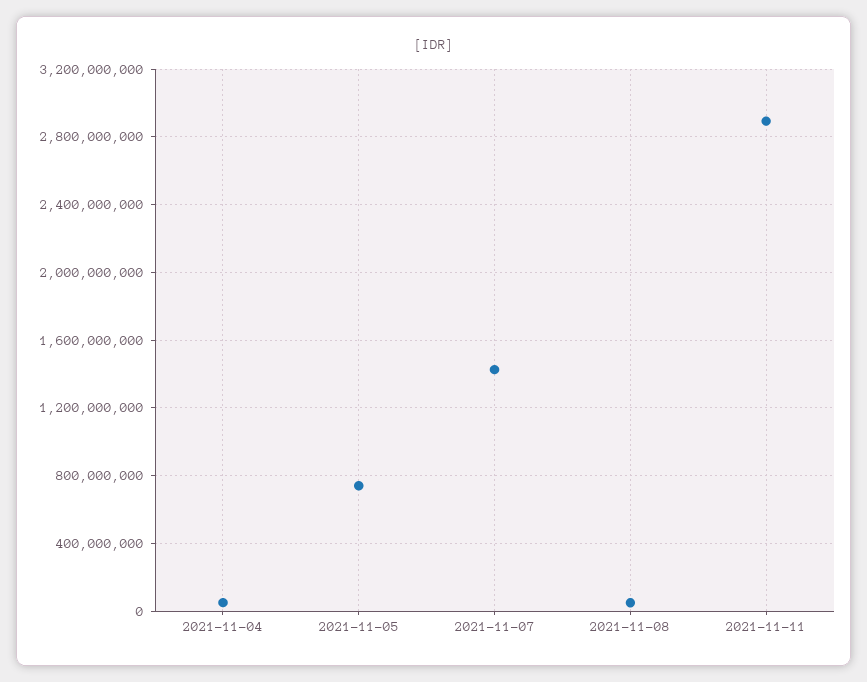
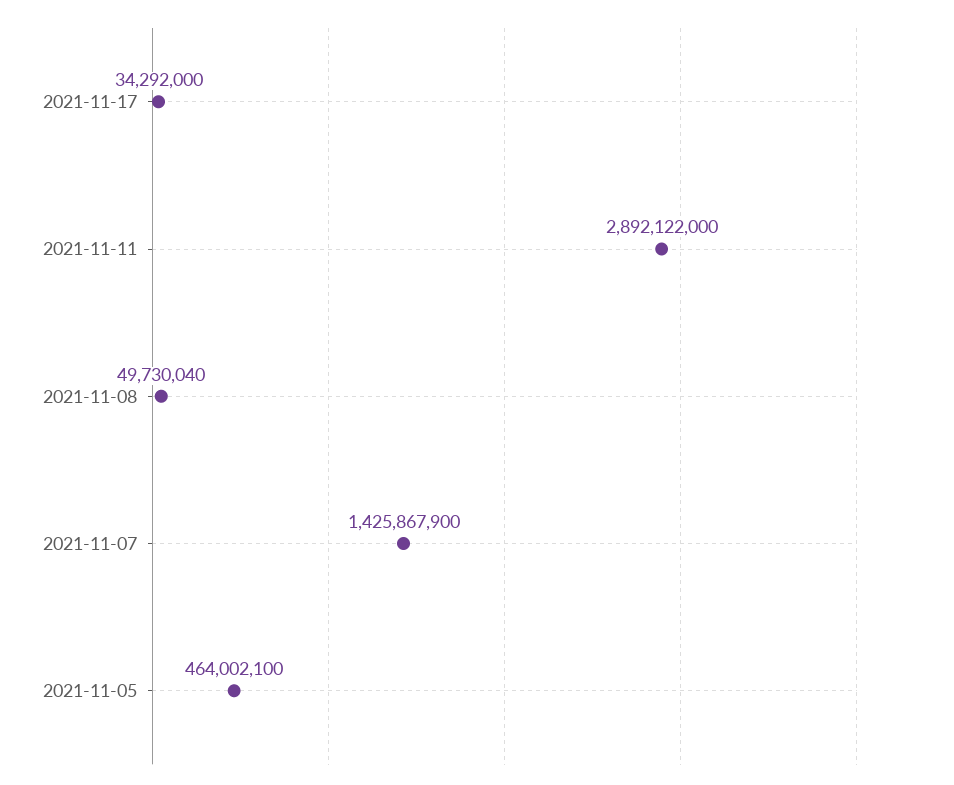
2021-11-04: 50000000 -> none
2021-11-05: 750000000 -> 464002100
2021-11-17: none -> 34292000

